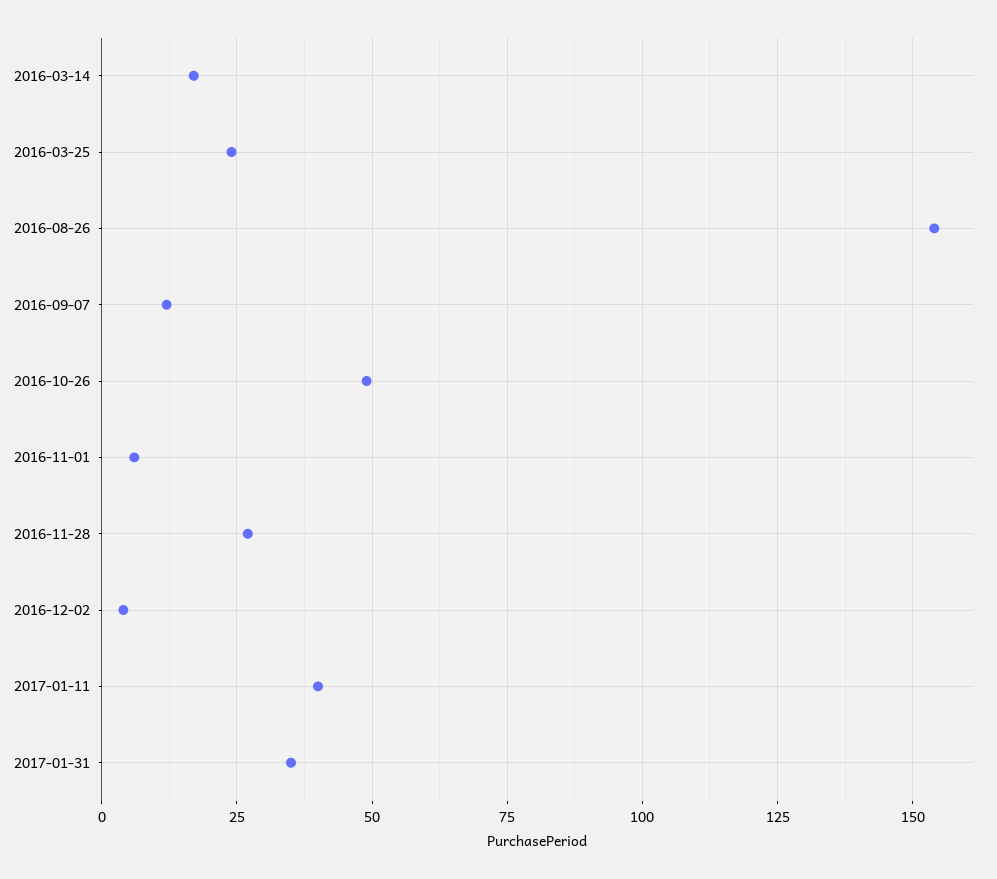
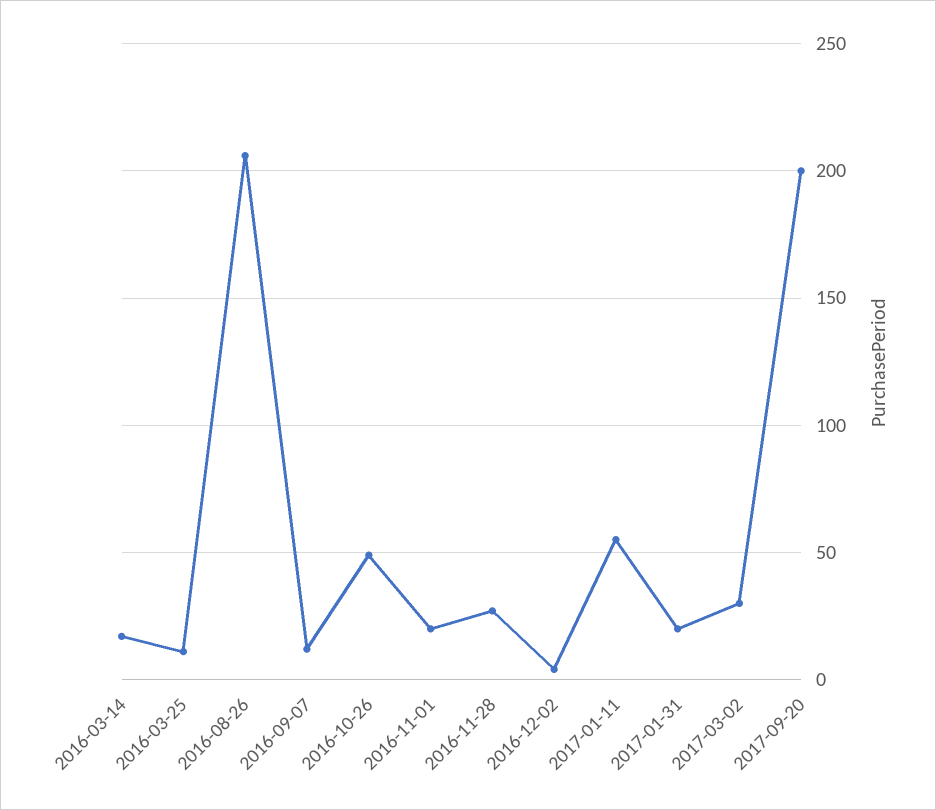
2016-03-25: 25 -> 10
2016-08-26: 155 -> 205
2016-11-01: 5 -> 20
2017-01-11: 40 -> 55
2017-01-31: 35 -> 20
2017-03-02: none -> 30
2017-09-20: none -> 200

